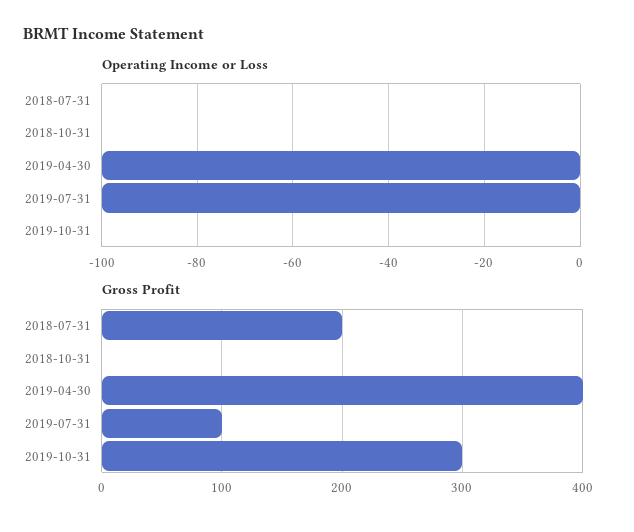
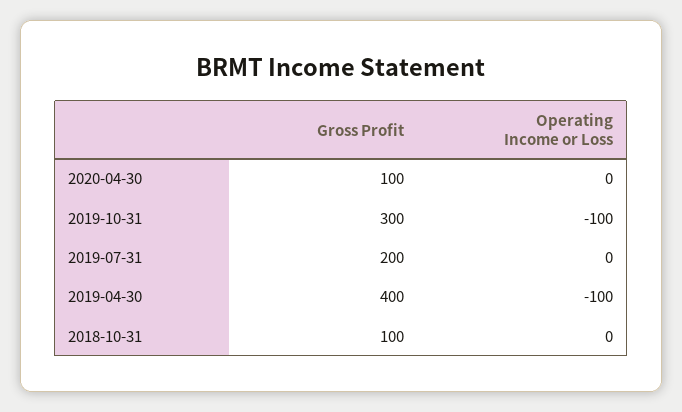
Operating Income or Loss, 2018-07-31: 0 -> none
Operating Income or Loss, 2019-07-31: -100 -> 0
Operating Income or Loss, 2019-10-31: 0 -> -100
Gross Profit, 2018-07-31: 200 -> none
Gross Profit, 2018-10-31: 0 -> 100
Gross Profit, 2019-07-31: 100 -> 200
Gross Profit, 2020-04-30: none -> 100
Operating Income or Loss, 2020-04-30: none -> 0

